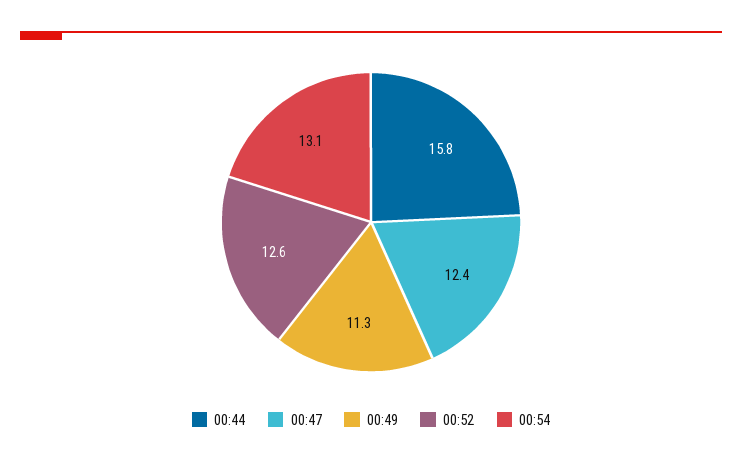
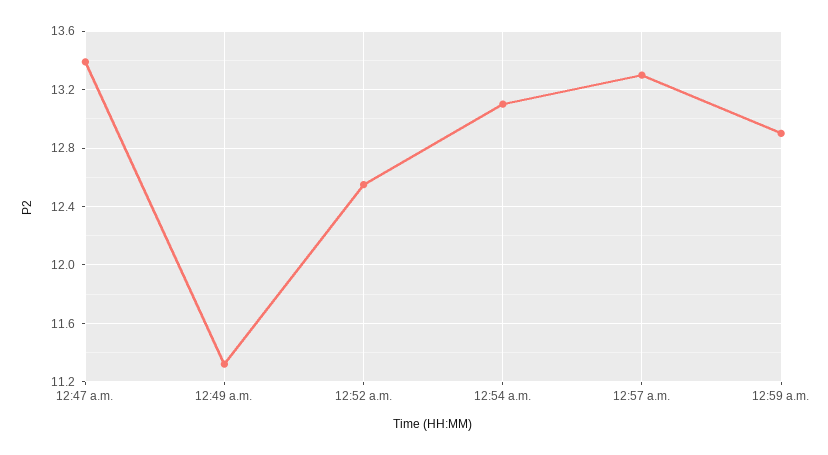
00:44: 15.8 -> none
00:47: 12.4 -> 13.4
12:57 a.m.: none -> 13.3
12:59 a.m.: none -> 12.9

